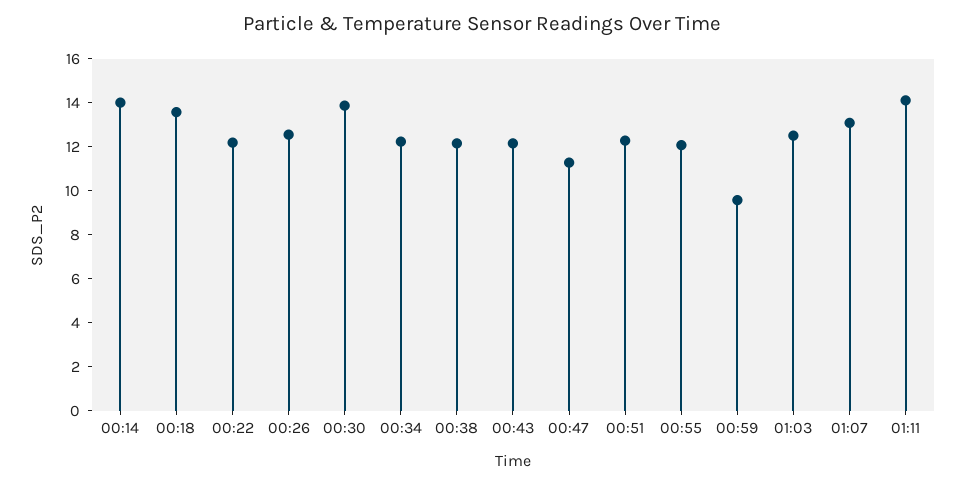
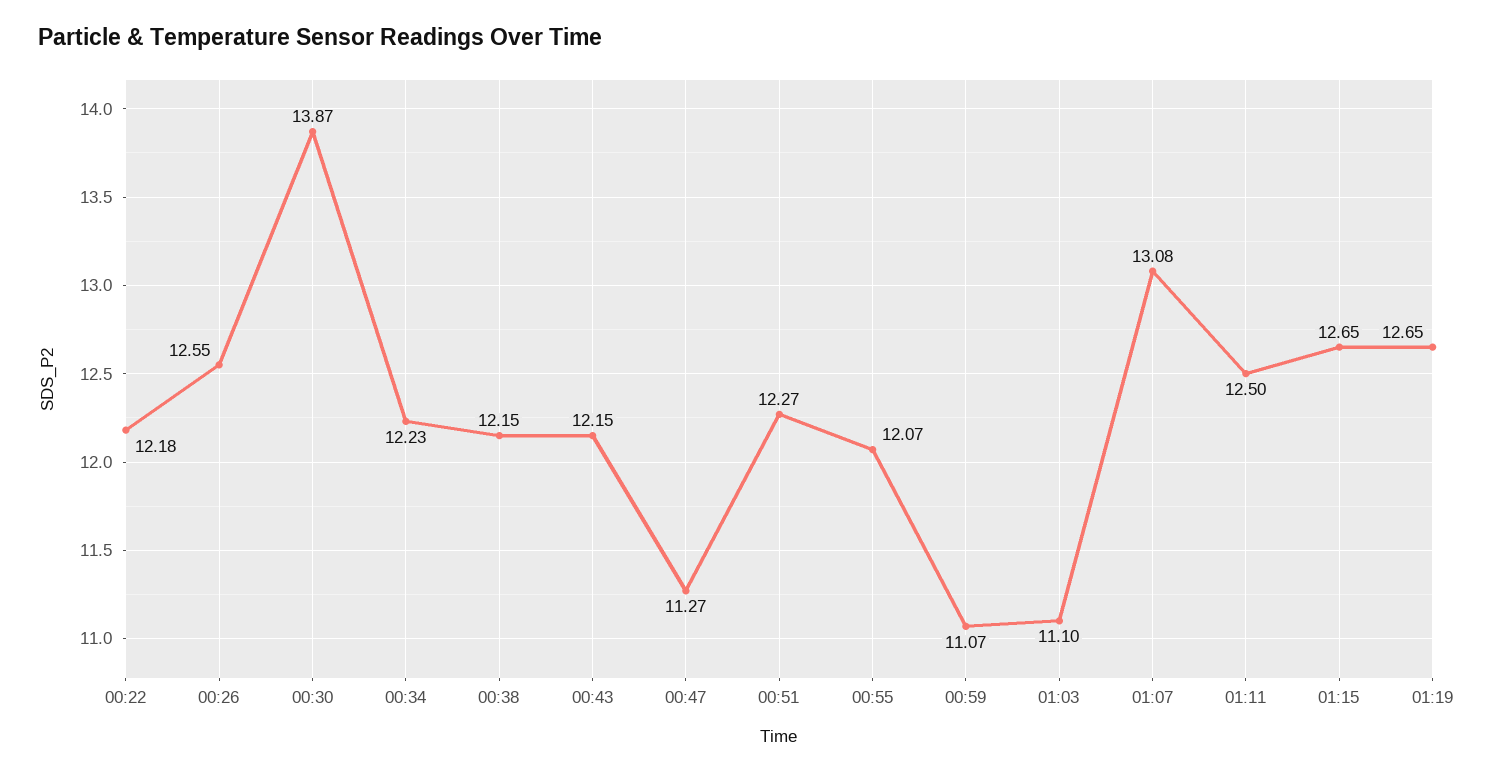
00:14: 14 -> none
00:18: 13.5 -> none
00:59: 9.5 -> 11.07
01:03: 12.5 -> 11.1
01:11: 14 -> 12.5
01:15: none -> 12.65
01:19: none -> 12.65

